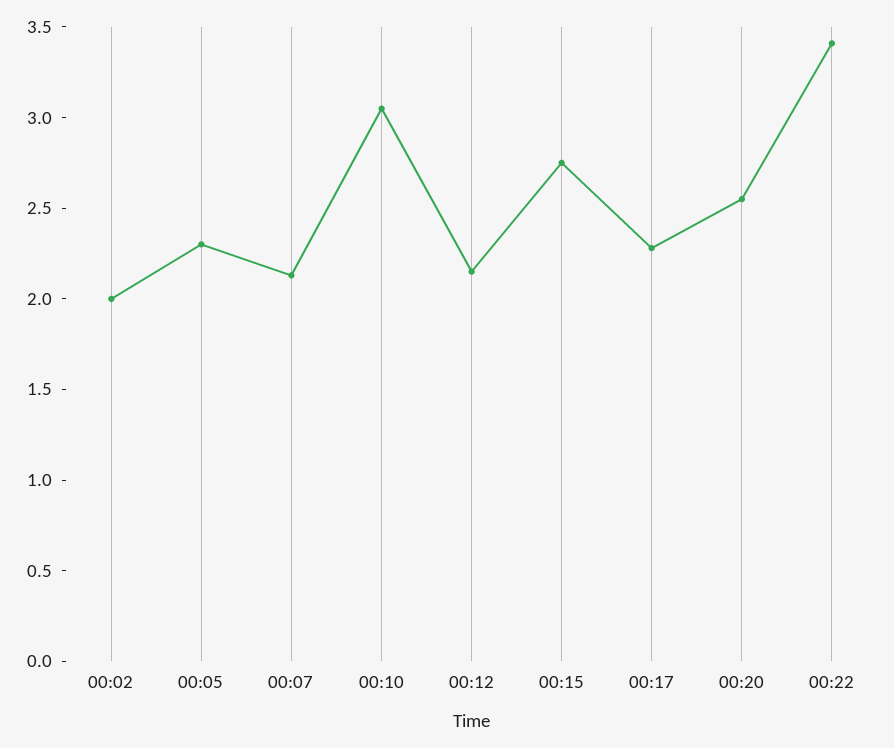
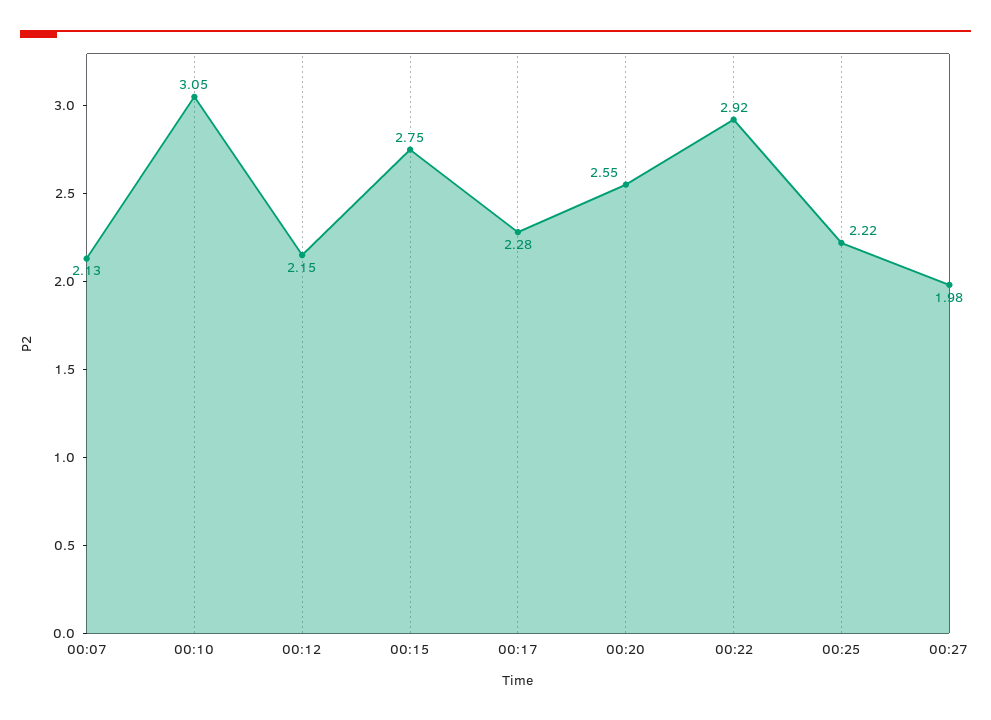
00:02: 2 -> none
00:05: 2.3 -> none
00:22: 3.4 -> 2.92
00:25: none -> 2.22
00:27: none -> 1.98

